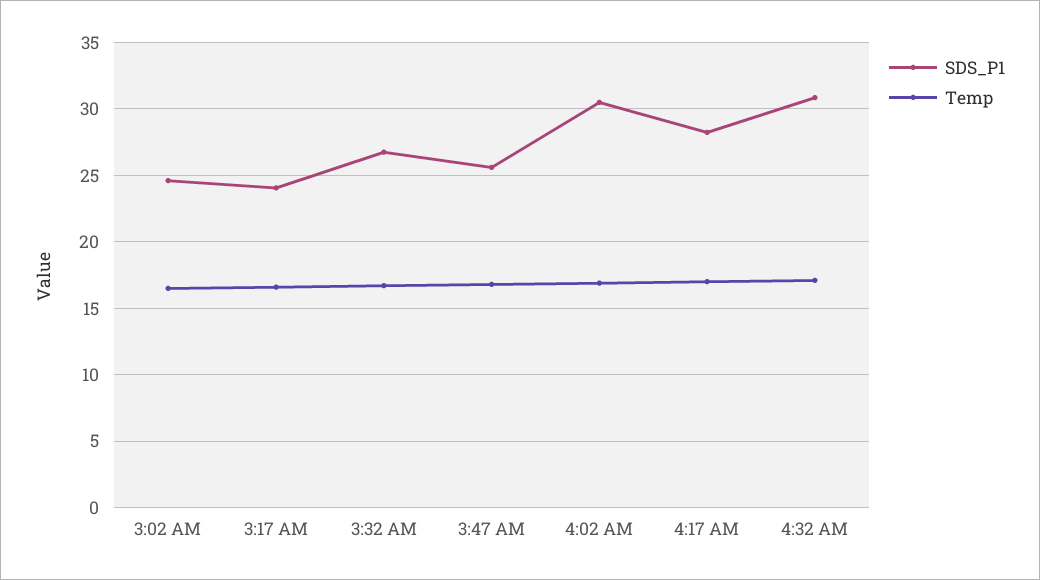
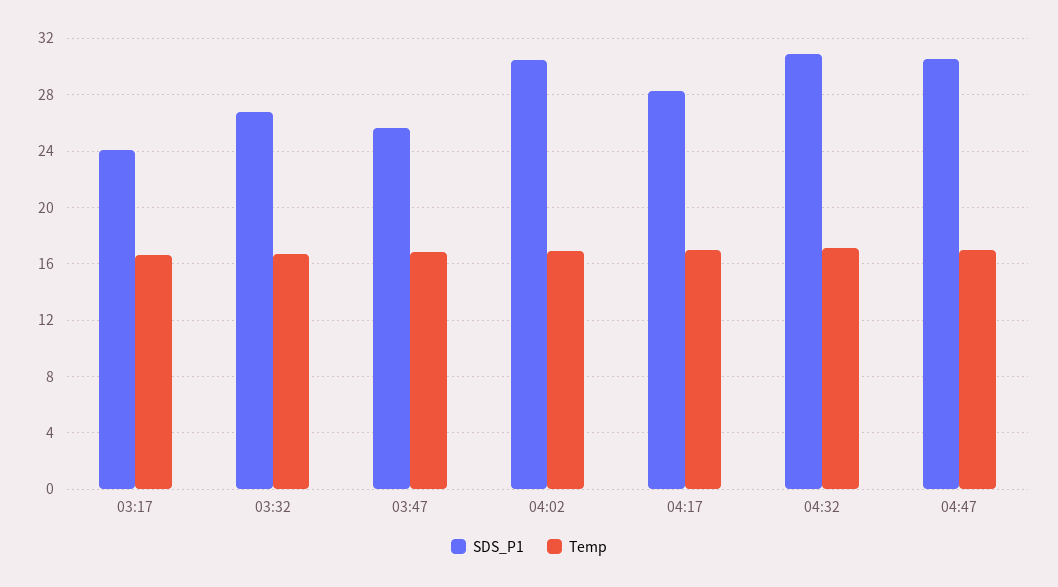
SDS_P1, 3:02 AM: 24.5 -> none
Temp, 3:02 AM: 16.5 -> none
SDS_P1, 04:47: none -> 30.5
Temp, 04:47: none -> 17

